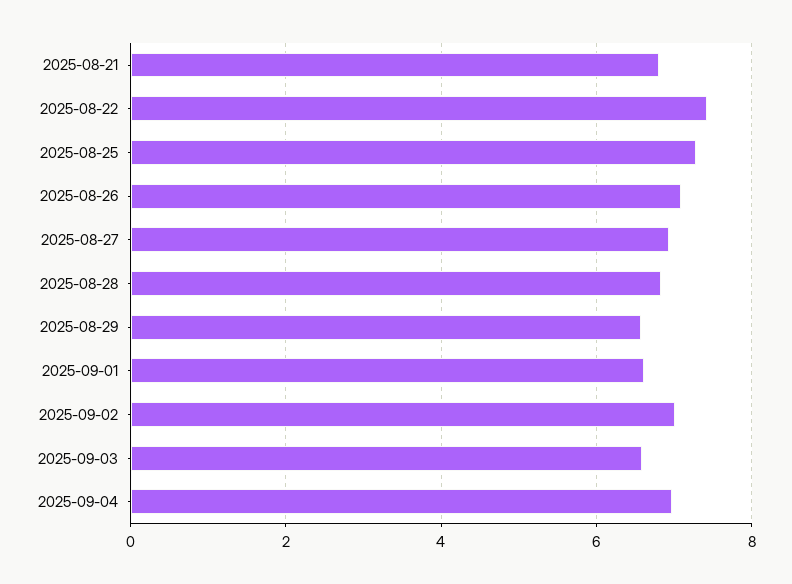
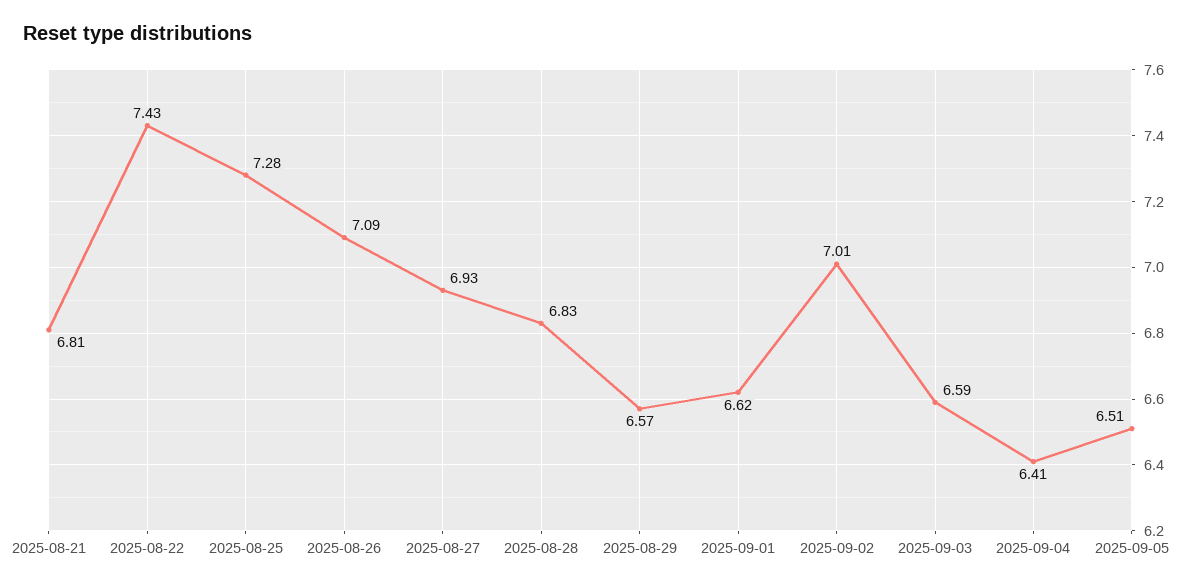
2025-09-04: 7 -> 6.41
2025-09-05: none -> 6.51

